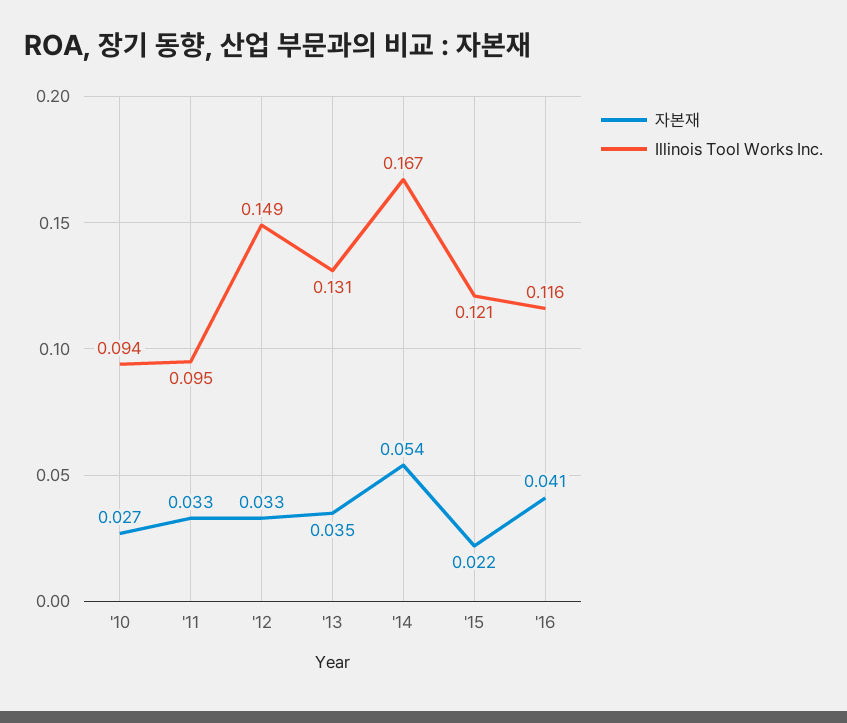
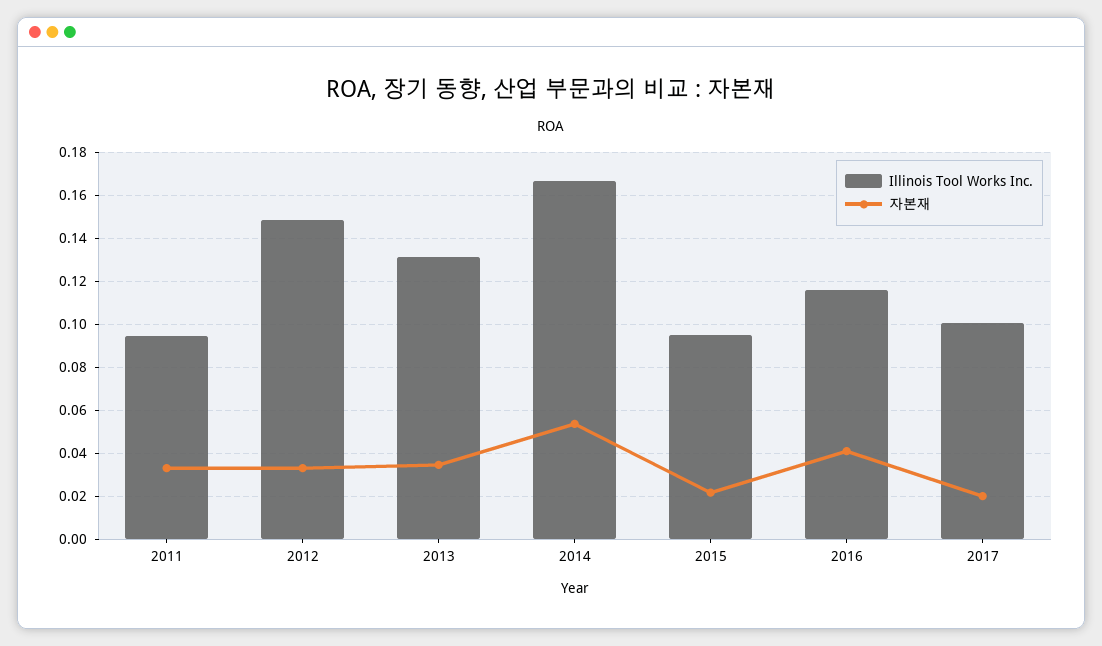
자본재, '10: 0.027 -> none
Illinois Tool Works Inc., '10: 0.094 -> none
Illinois Tool Works Inc., '15: 0.121 -> 0.095
Illinois Tool Works Inc., 2017: none -> 0.1
자본재, 2017: none -> 0.02

